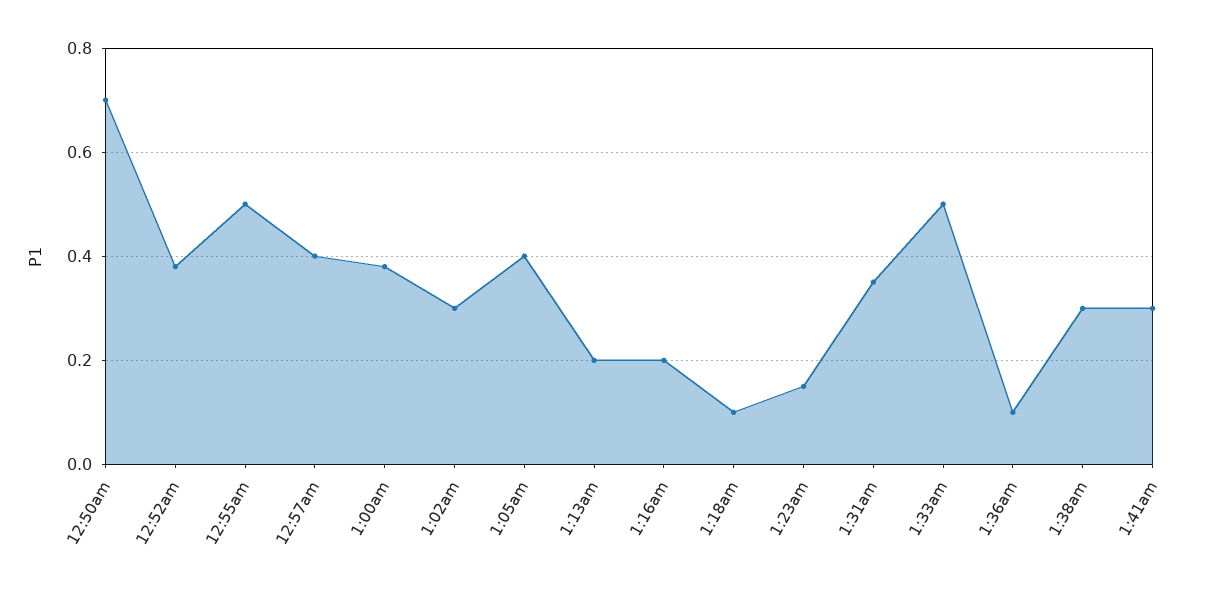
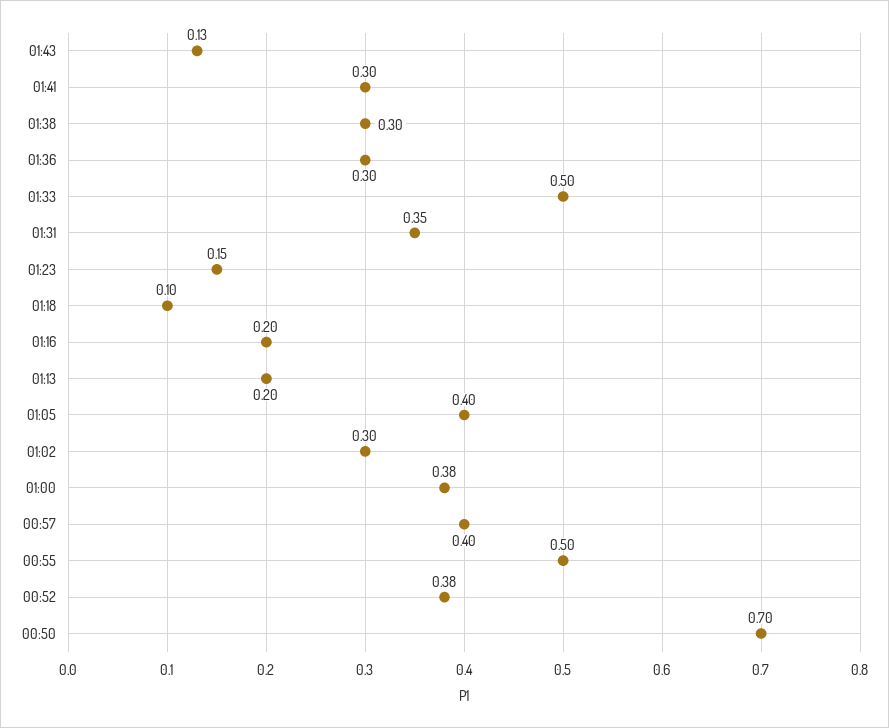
1:36am: 0.1 -> 0.3
01:43: none -> 0.13

